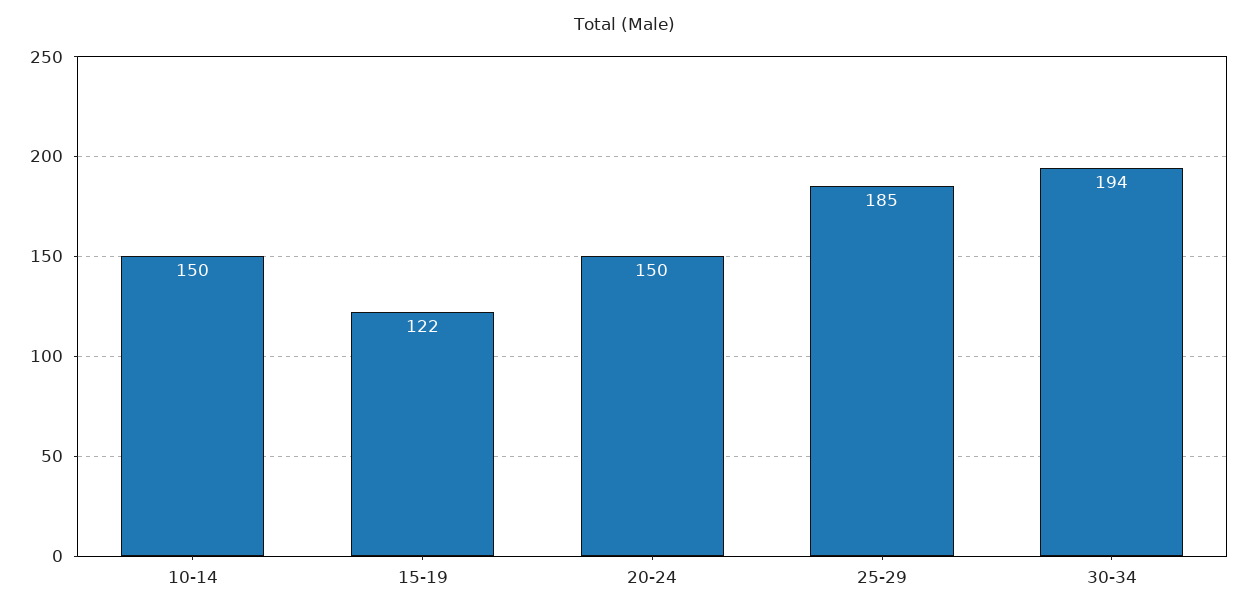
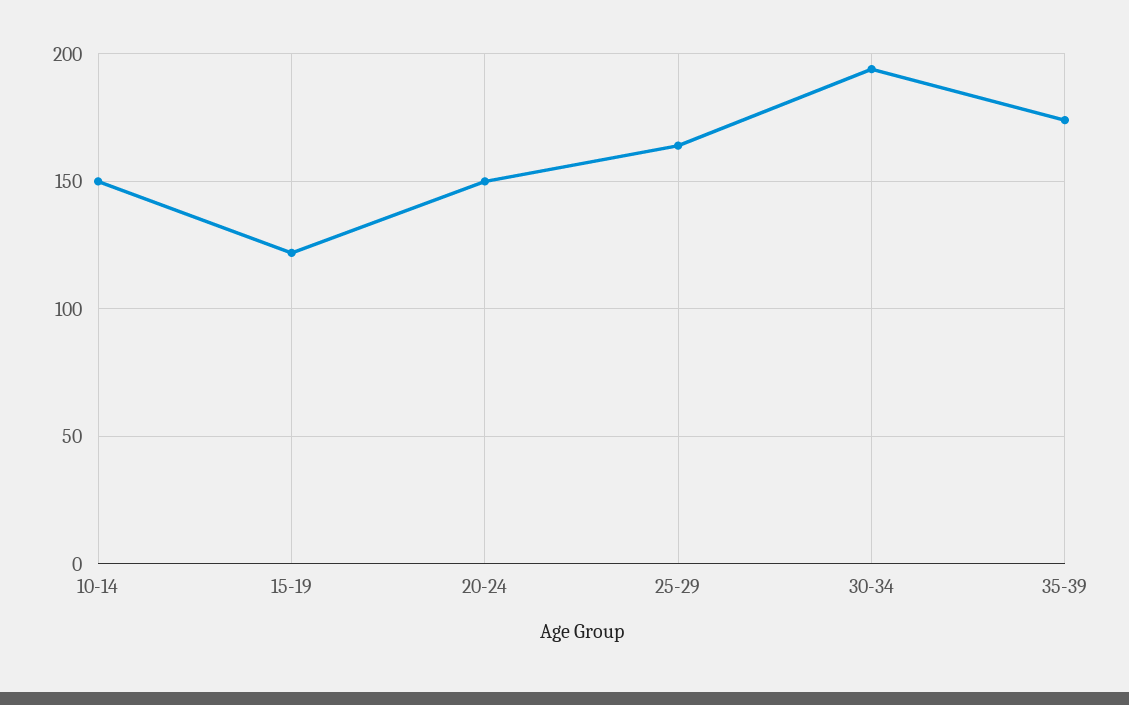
25-29: 185 -> 165
35-39: none -> 175

